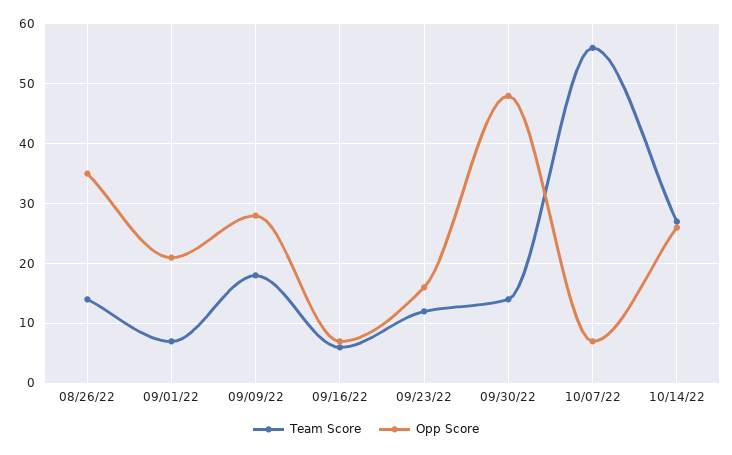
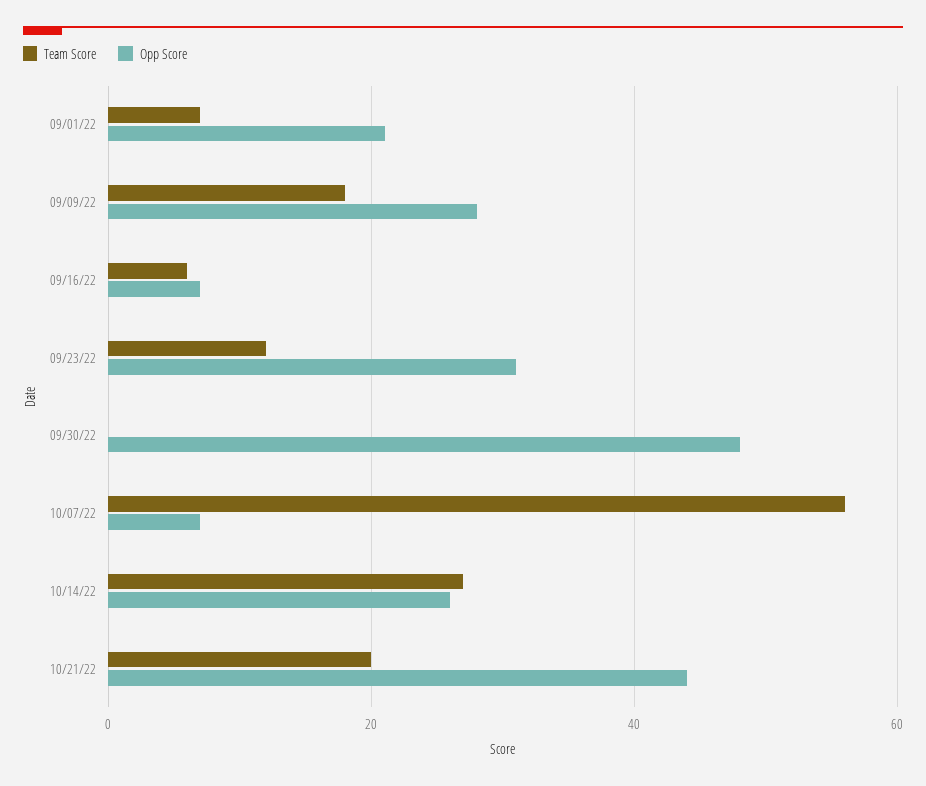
Team Score, 08/26/22: 15 -> none
Opp Score, 08/26/22: 35 -> none
Opp Score, 09/23/22: 15 -> 30
Team Score, 09/30/22: 15 -> 0
Team Score, 10/21/22: none -> 20
Opp Score, 10/21/22: none -> 45

